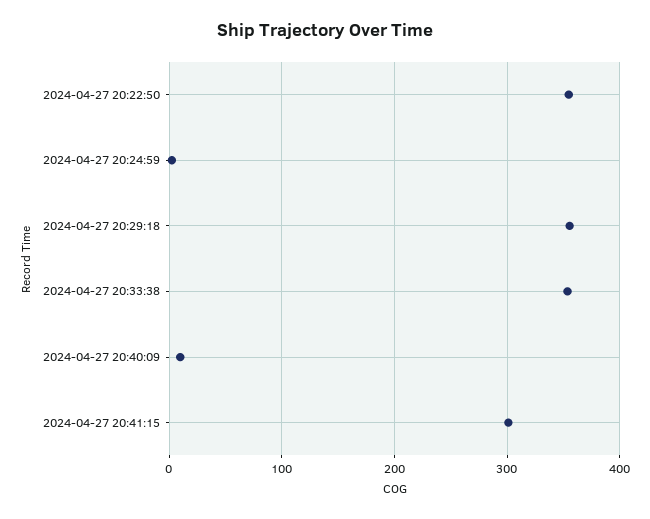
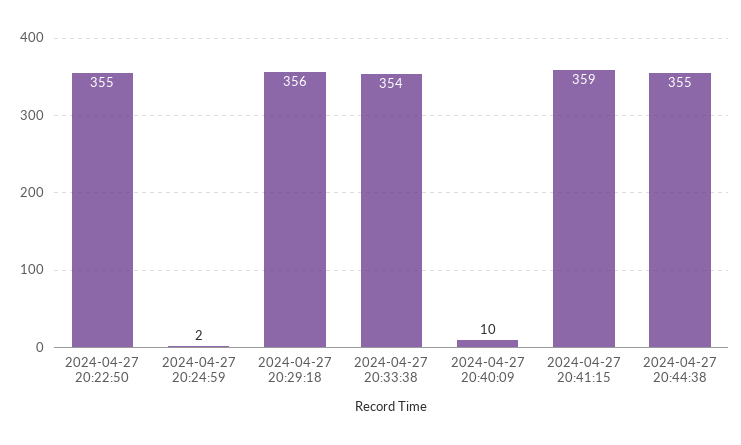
2024-04-27 20:41:15: 300 -> 359
2024-04-27 20:44:38: none -> 355

